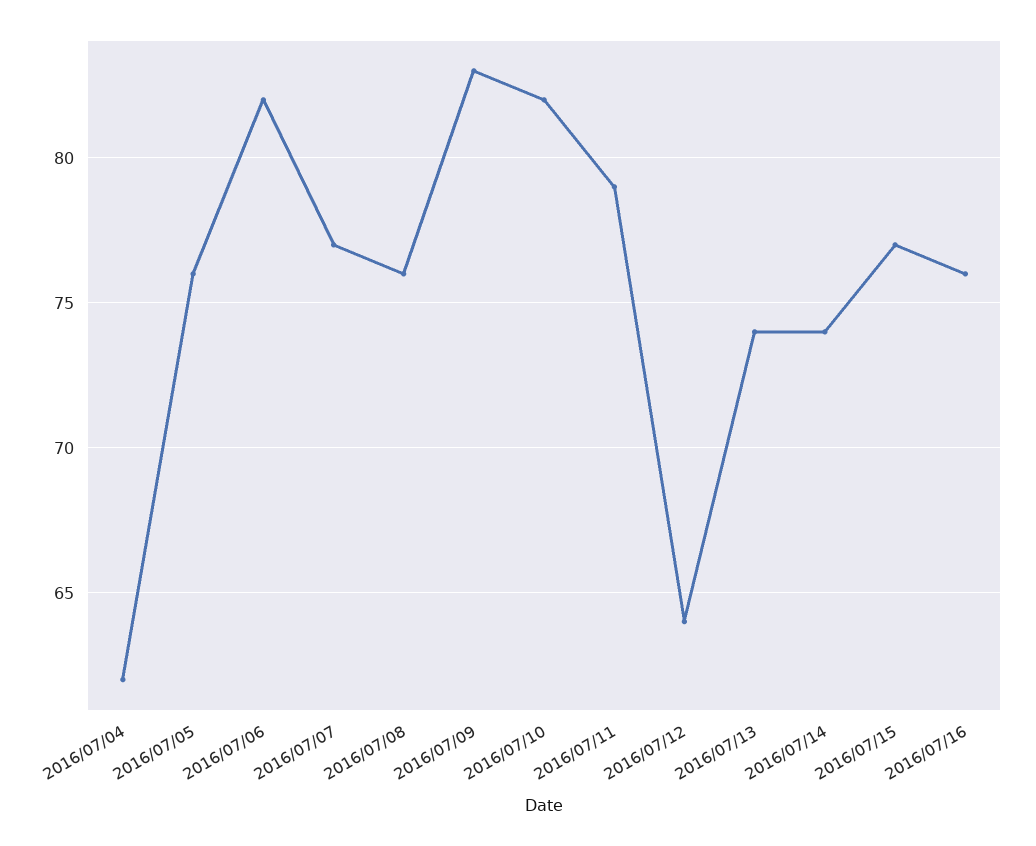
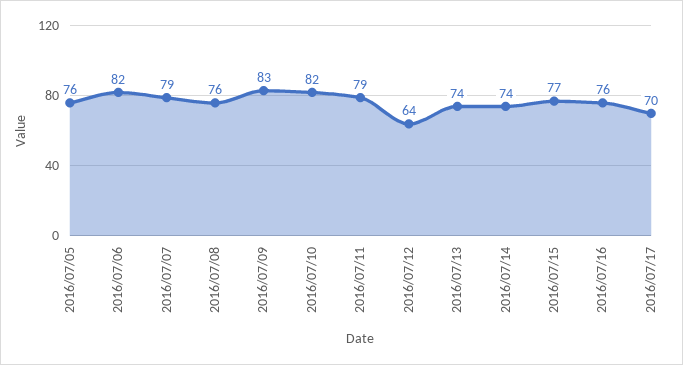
2016/07/04: 62 -> none
2016/07/07: 77 -> 79
2016/07/17: none -> 70

